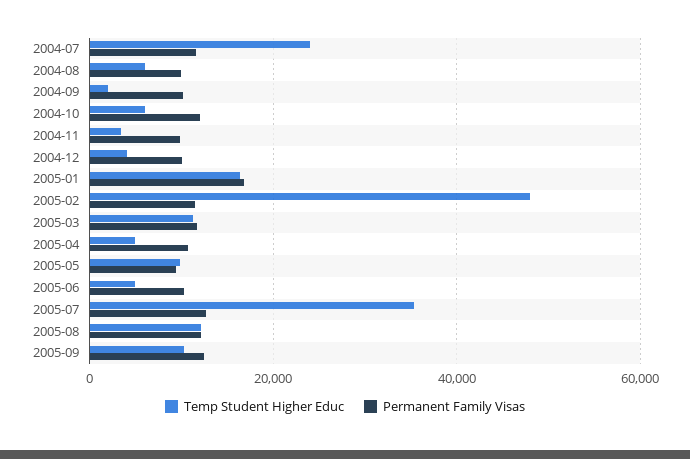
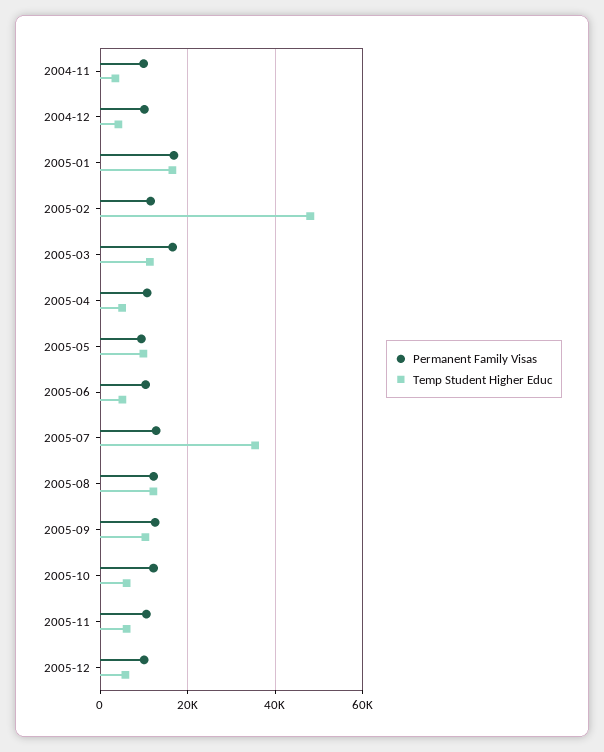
Temp Student Higher Educ, 2004-07: 24000 -> none
Permanent Family Visas, 2004-07: 12000 -> none
Temp Student Higher Educ, 2004-08: 6000 -> none
Permanent Family Visas, 2004-08: 10000 -> none
Temp Student Higher Educ, 2004-09: 2000 -> none
Permanent Family Visas, 2004-09: 10000 -> none
Temp Student Higher Educ, 2004-10: 6000 -> none
Permanent Family Visas, 2004-10: 12000 -> none
Permanent Family Visas, 2005-03: 12000 -> 16000
Permanent Family Visas, 2005-10: none -> 12000
Temp Student Higher Educ, 2005-10: none -> 6000
Permanent Family Visas, 2005-11: none -> 10000
Temp Student Higher Educ, 2005-11: none -> 6000
Permanent Family Visas, 2005-12: none -> 10000
Temp Student Higher Educ, 2005-12: none -> 6000

